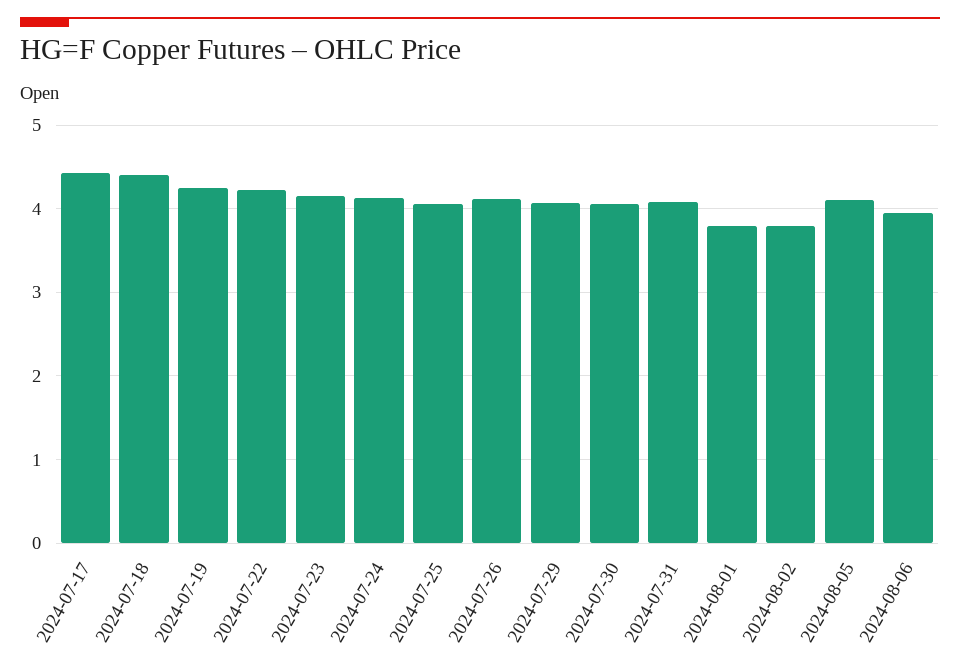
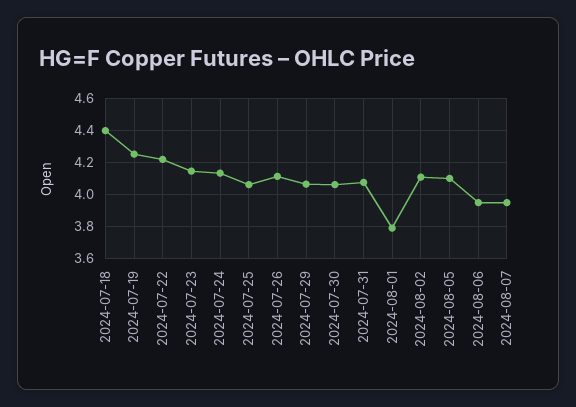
2024-07-17: 4.4 -> none
2024-08-02: 3.8 -> 4.1
2024-08-07: none -> 3.95

